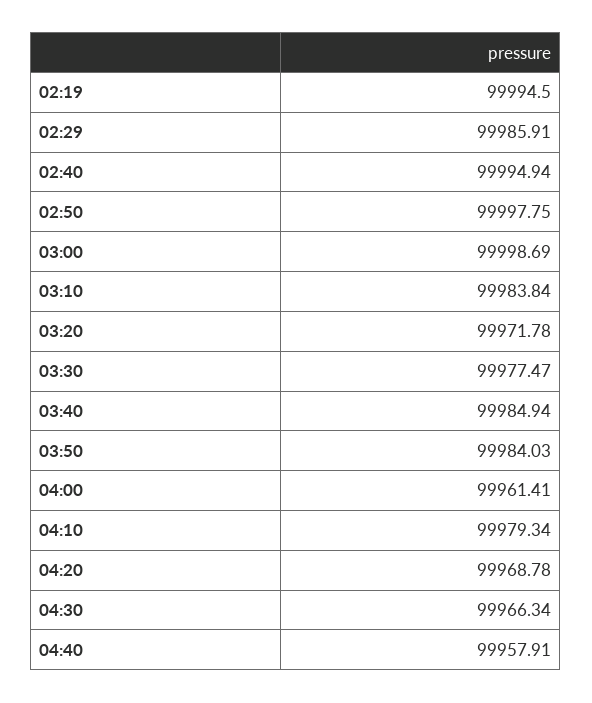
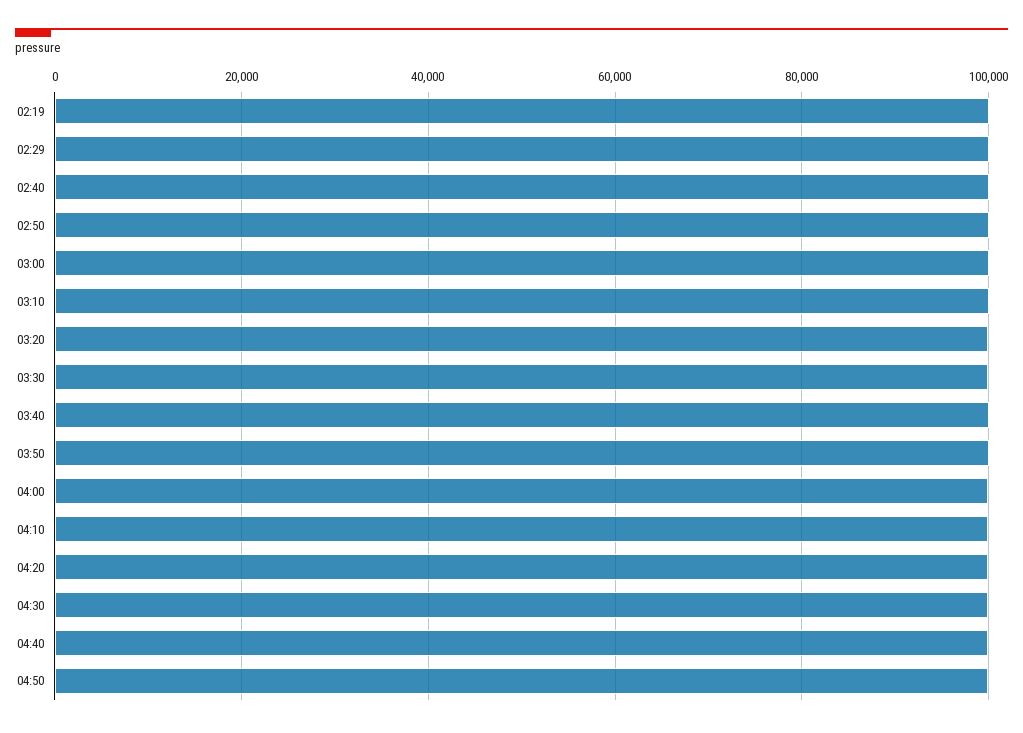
04:50: none -> 100000

